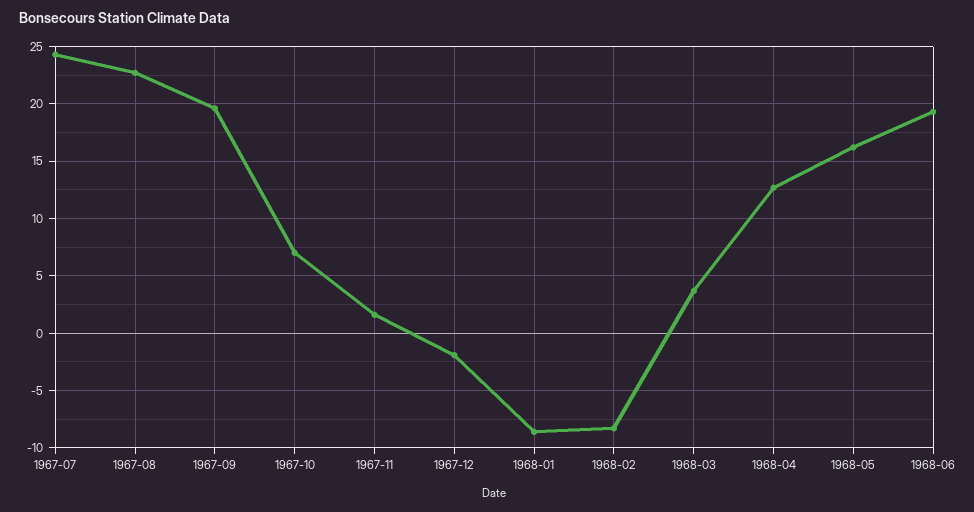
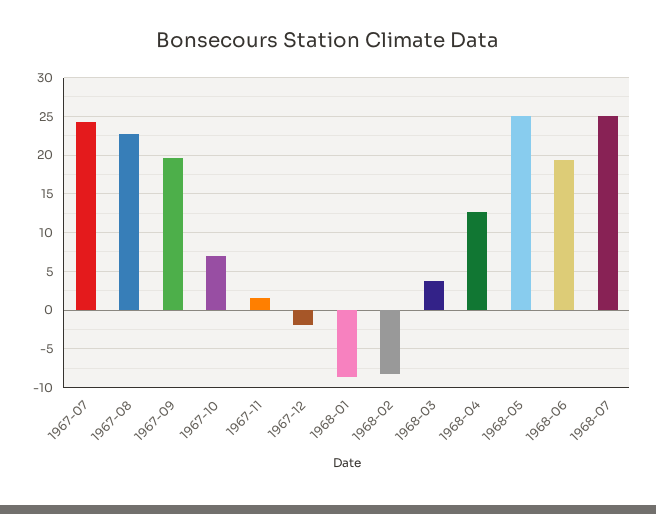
1968-05: 16 -> 25
1968-07: none -> 25

